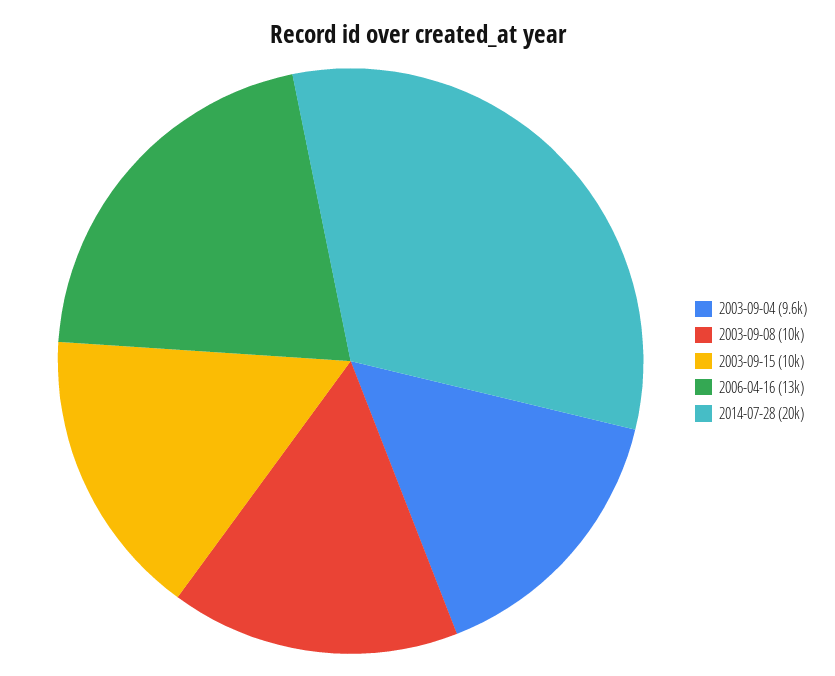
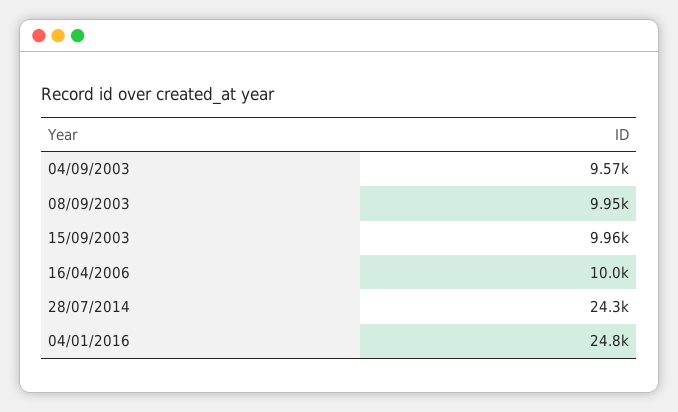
2006-04-16: 13000 -> 10000
2014-07-28: 20000 -> 24300
04/01/2016: none -> 24800

